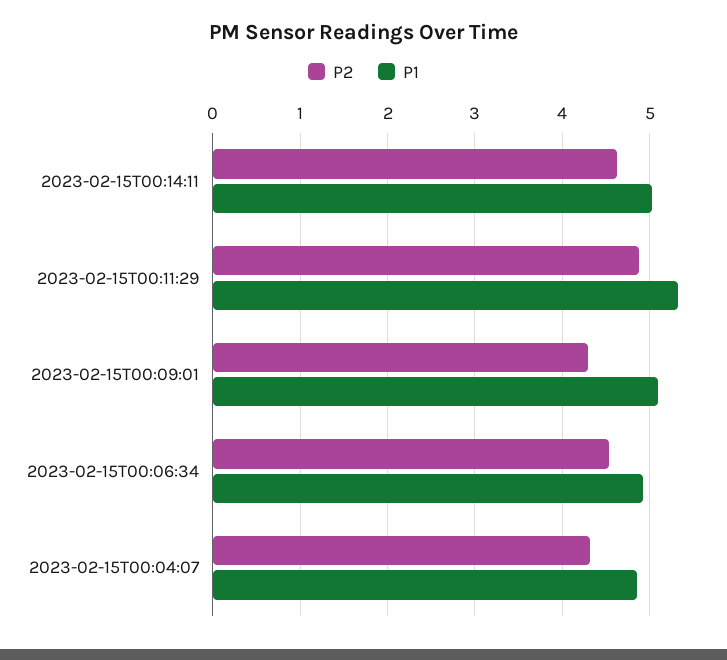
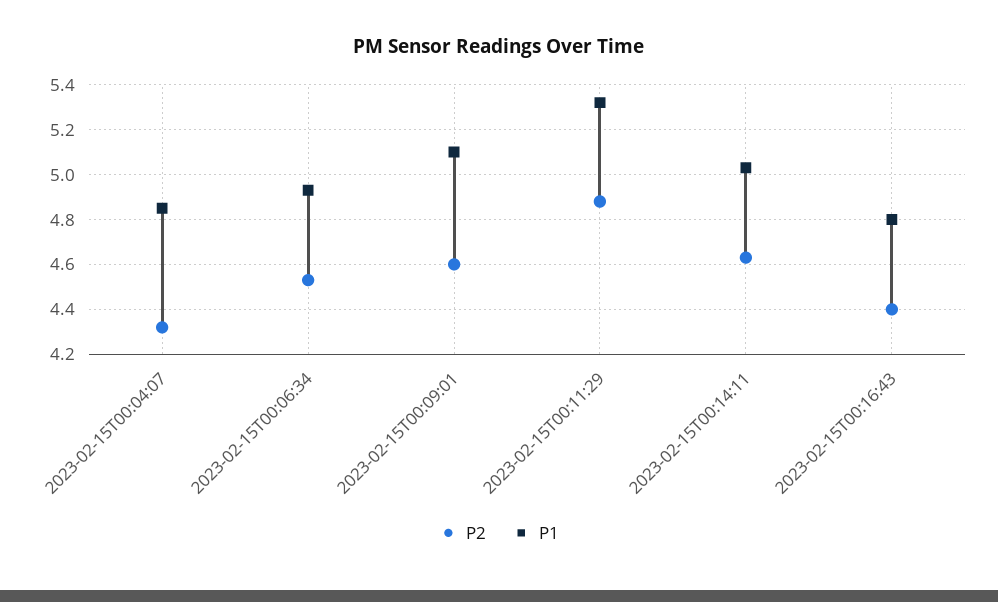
P2, 2023-02-15T00:09:01: 4.3 -> 4.6
P2, 2023-02-15T00:16:43: none -> 4.4
P1, 2023-02-15T00:16:43: none -> 4.8

